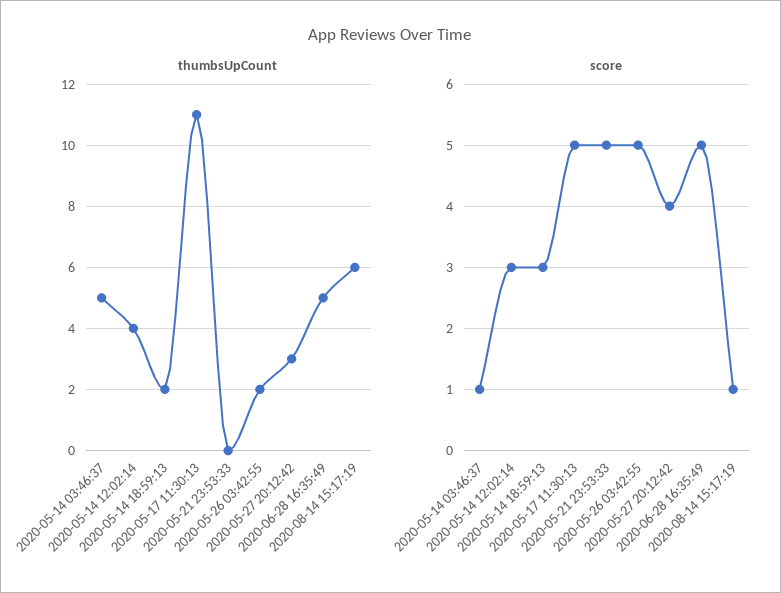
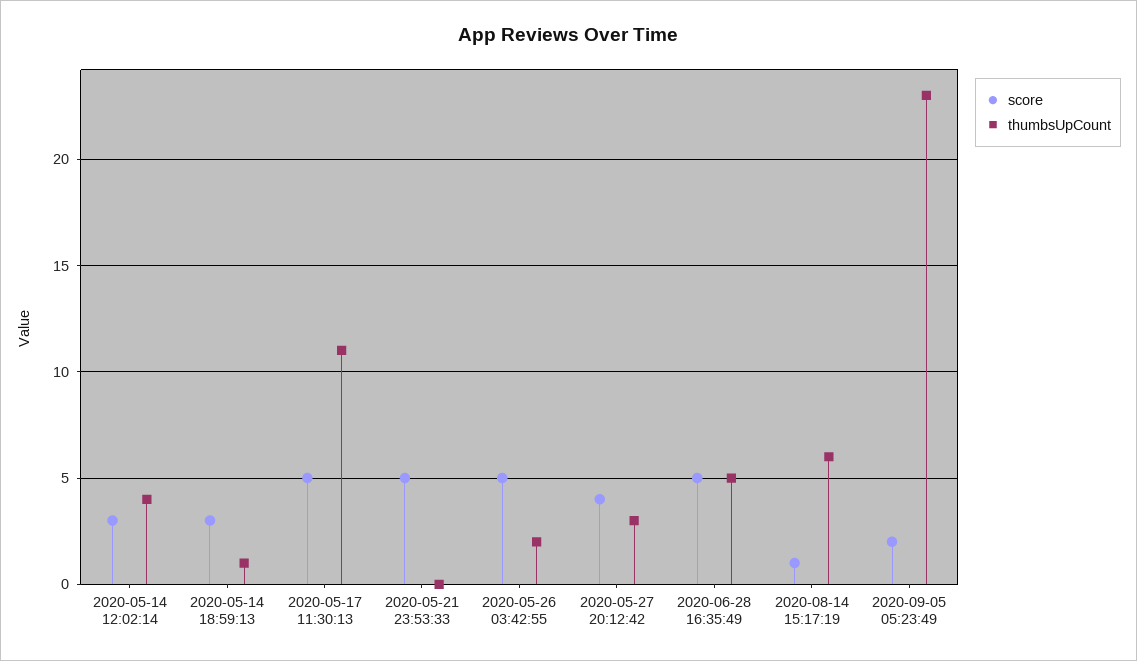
thumbsUpCount, 2020-05-14 03:46:37: 5 -> none
thumbsUpCount, 2020-05-14 18:59:13: 2 -> 1
score, 2020-05-14 03:46:37: 1 -> none
score, 2020-09-05 05:23:49: none -> 2
thumbsUpCount, 2020-09-05 05:23:49: none -> 23

